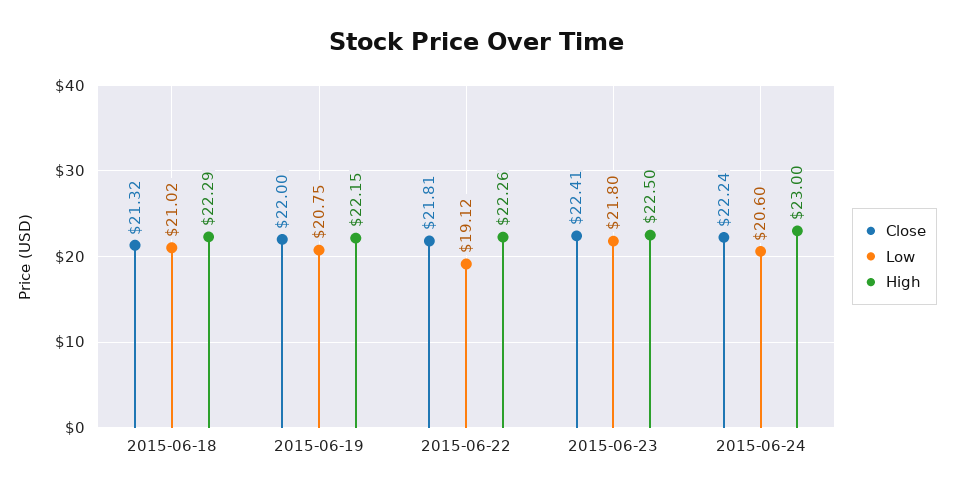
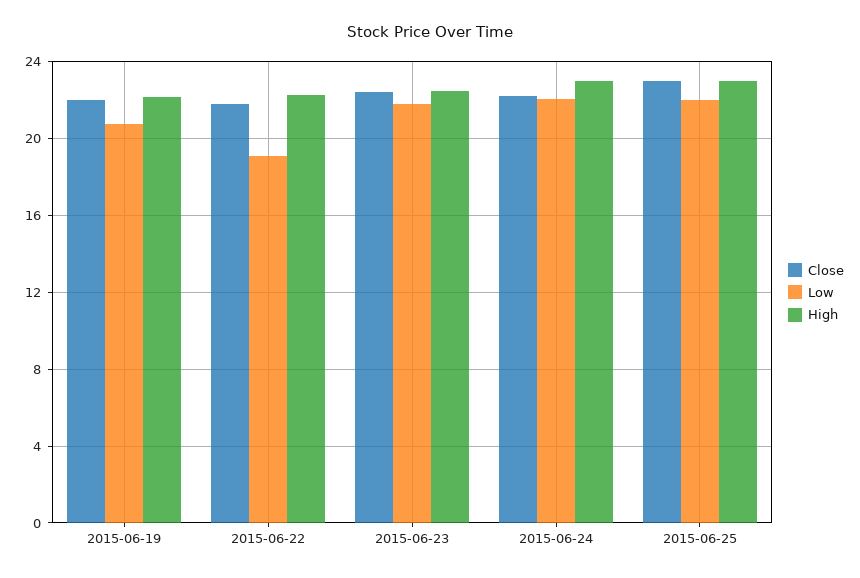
Close, 2015-06-18: 21.32 -> none
Low, 2015-06-18: 21.02 -> none
High, 2015-06-18: 22.29 -> none
Low, 2015-06-24: 20.6 -> 22
Close, 2015-06-25: none -> 23
Low, 2015-06-25: none -> 22
High, 2015-06-25: none -> 23

